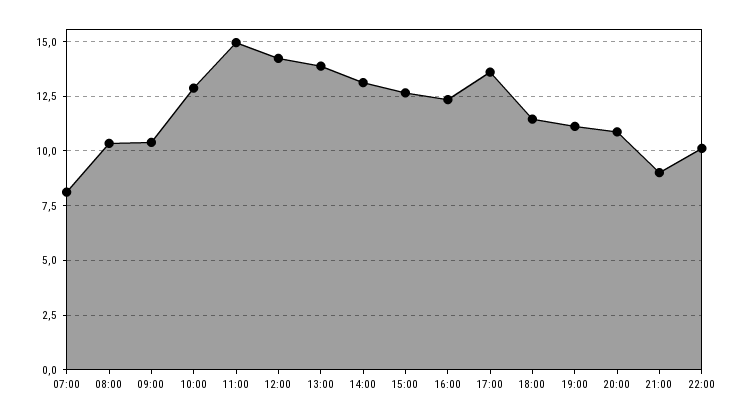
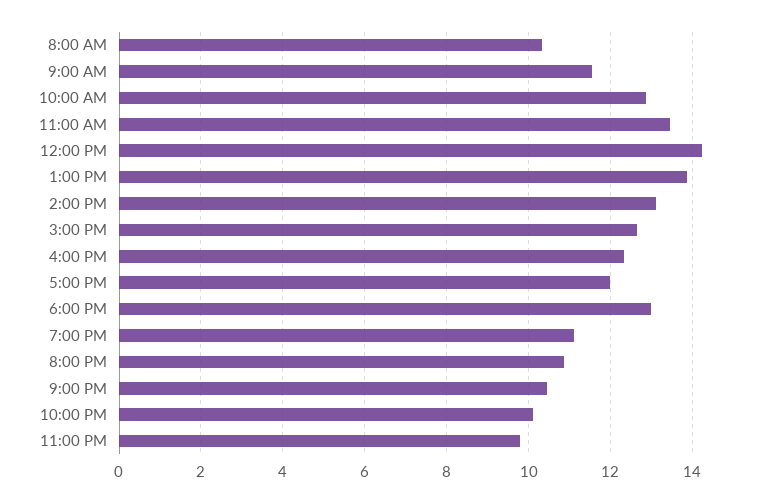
07:00: 8 -> none
09:00: 10.5 -> 11.6
11:00: 15 -> 13.4
17:00: 13.5 -> 12
18:00: 11.5 -> 13
21:00: 9 -> 10.4
11:00 PM: none -> 9.8

